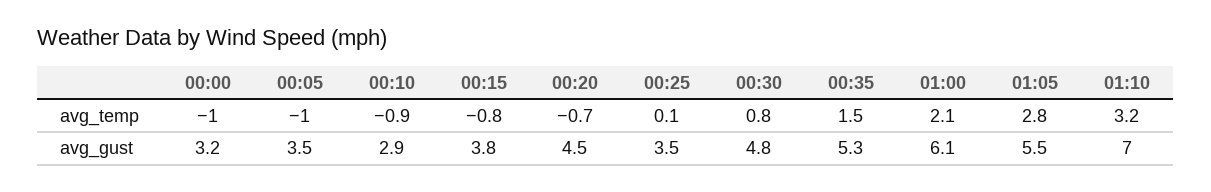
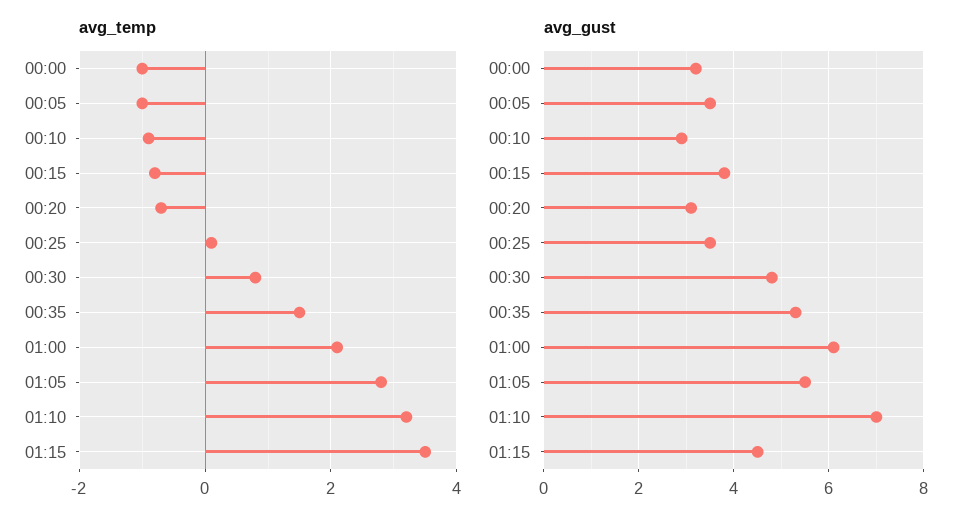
avg_gust, 00:20: 4.5 -> 3
avg_temp, 01:15: none -> 3.5
avg_gust, 01:15: none -> 4.5

